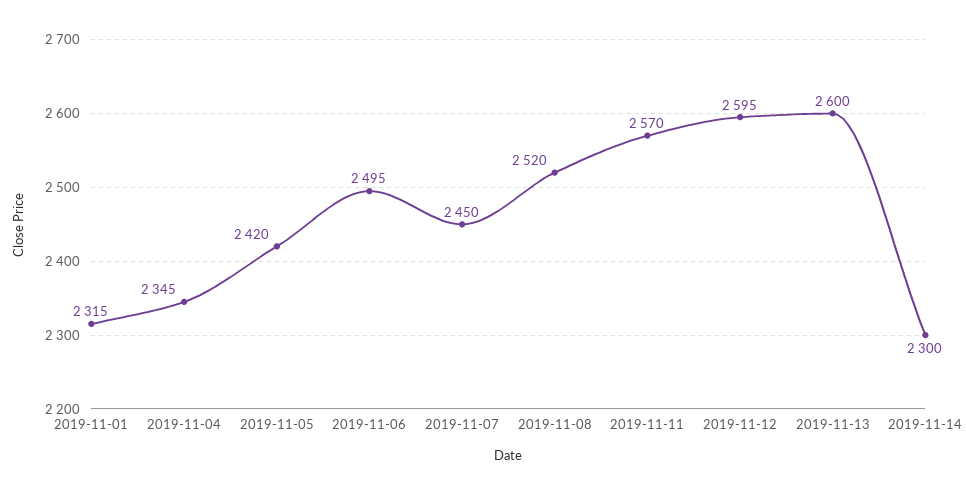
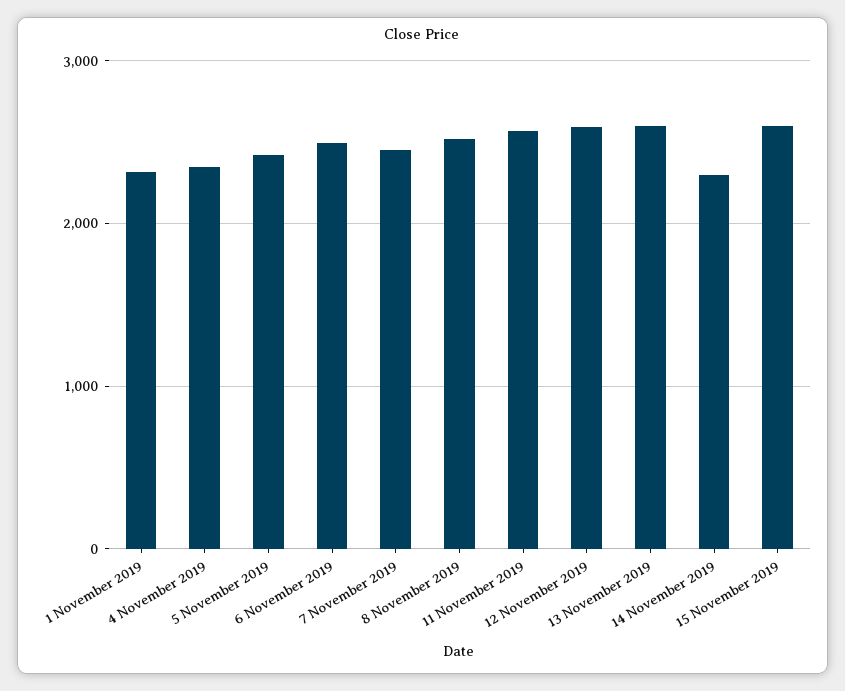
15 November 2019: none -> 2600

